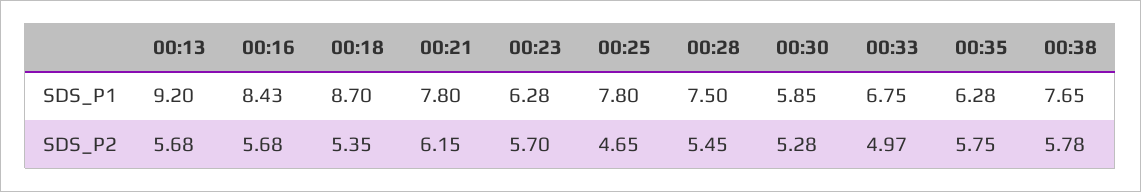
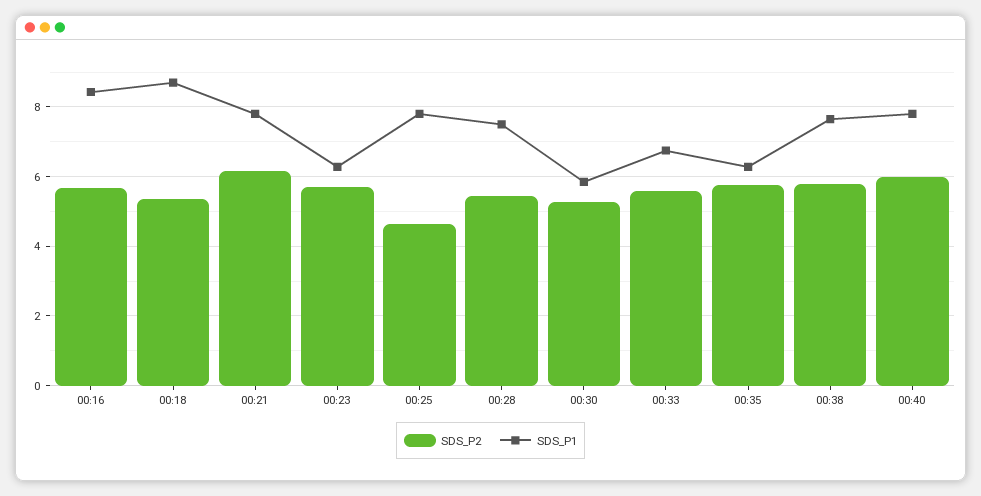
SDS_P1, 00:13: 9.2 -> none
SDS_P2, 00:13: 5.68 -> none
SDS_P2, 00:33: 4.97 -> 5.6
SDS_P2, 00:40: none -> 6
SDS_P1, 00:40: none -> 7.8

